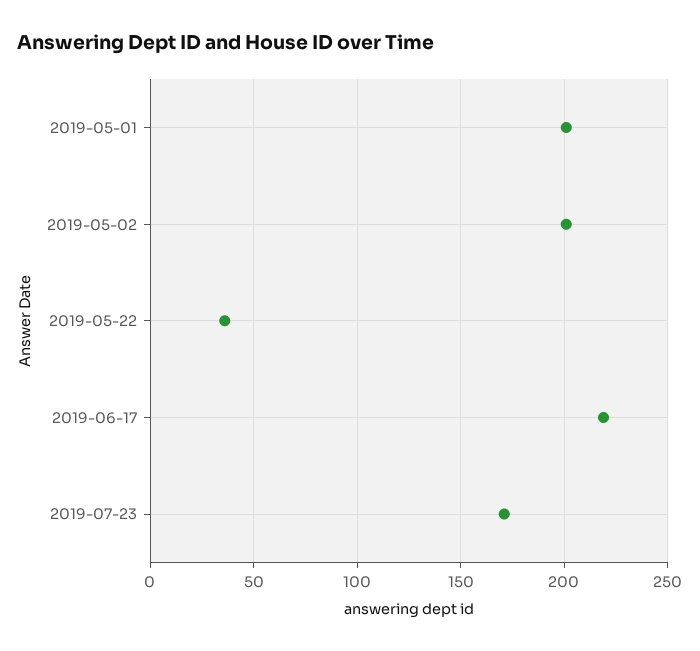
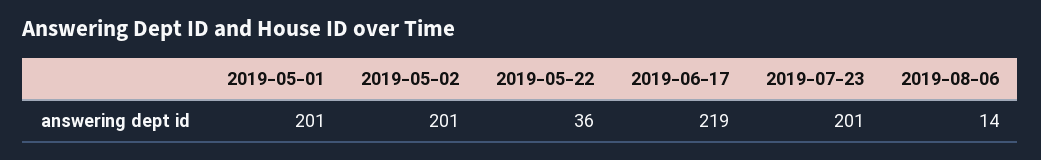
2019-07-23: 170 -> 201
2019-08-06: none -> 14

